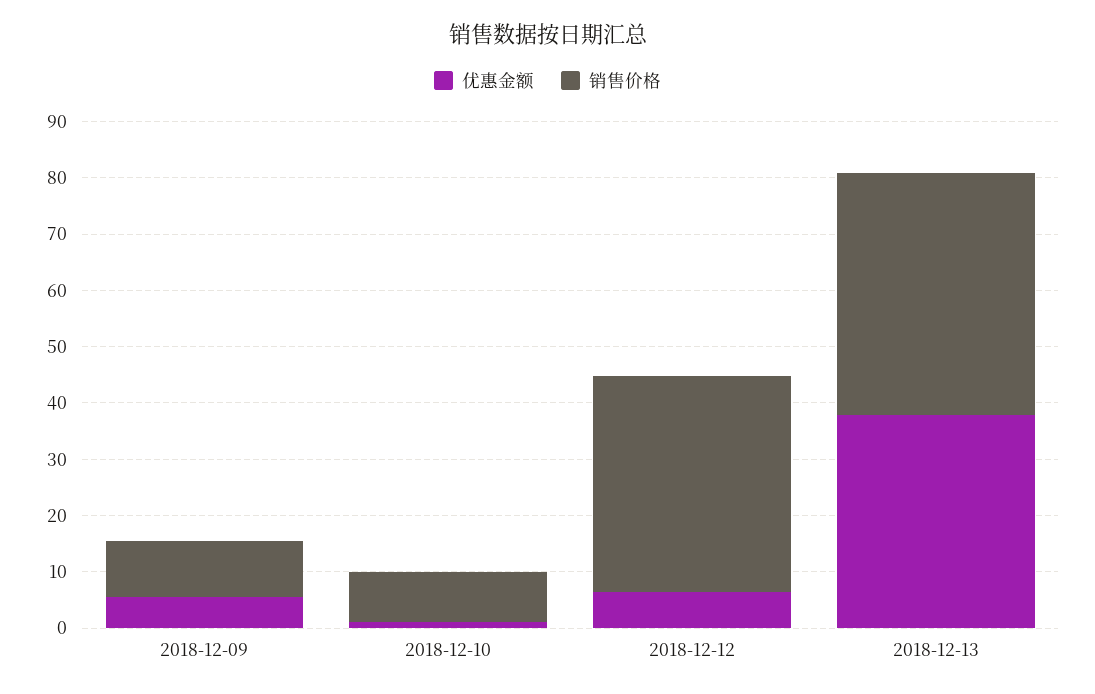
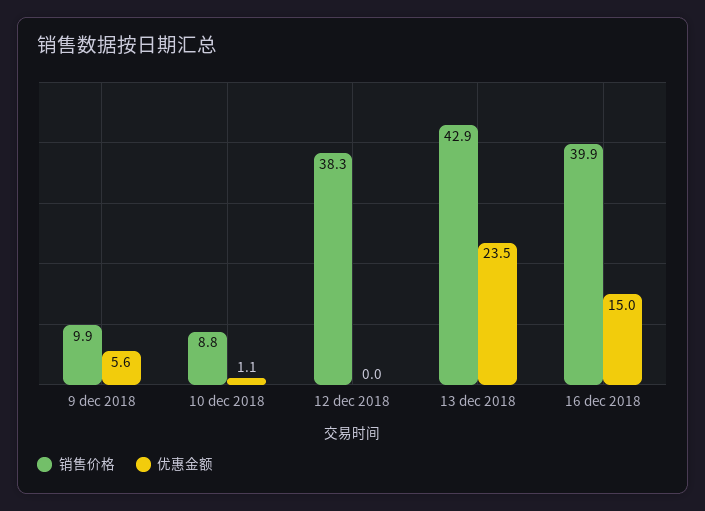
优惠金额, 2018-12-12: 6 -> 0
优惠金额, 2018-12-13: 38 -> 23.5
销售价格, 16 dec 2018: none -> 39.9
优惠金额, 16 dec 2018: none -> 15

